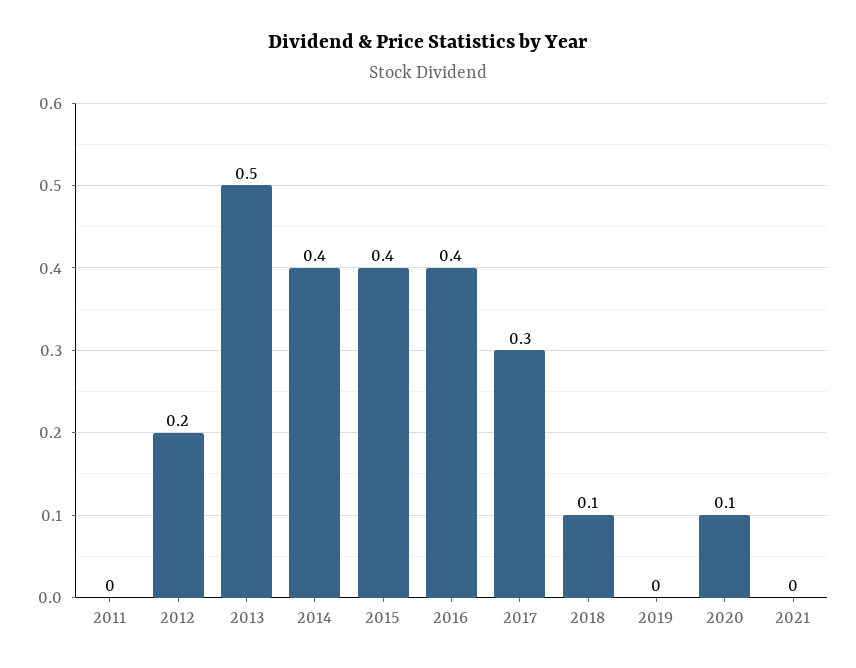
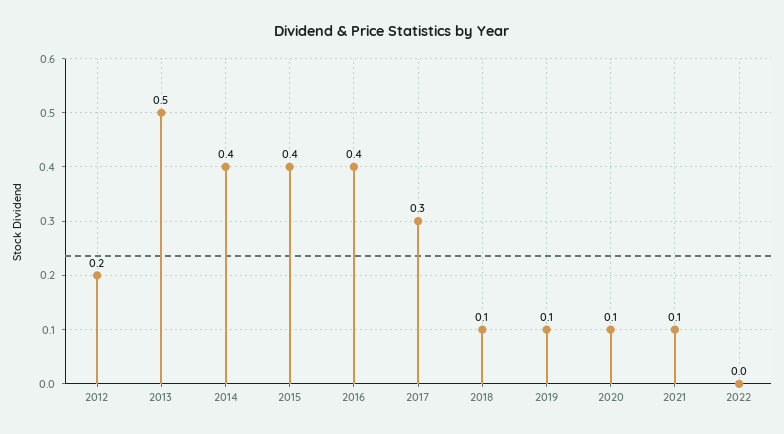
2011: 0 -> none
2019: 0 -> 0.1
2021: 0 -> 0.1
2022: none -> 0

